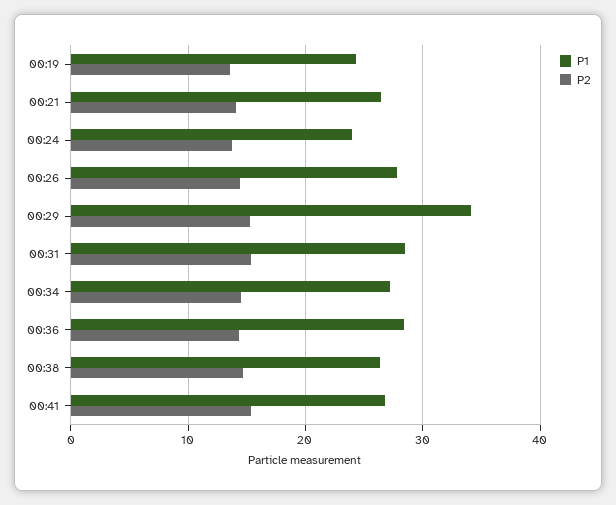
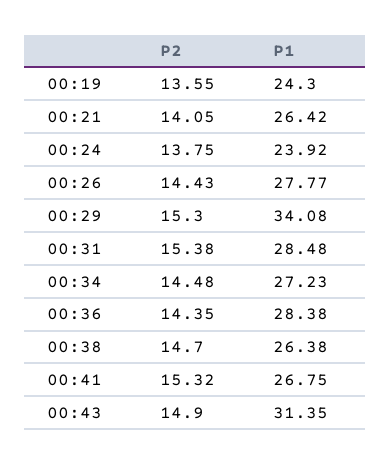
P2, 00:43: none -> 14.9
P1, 00:43: none -> 31.35

